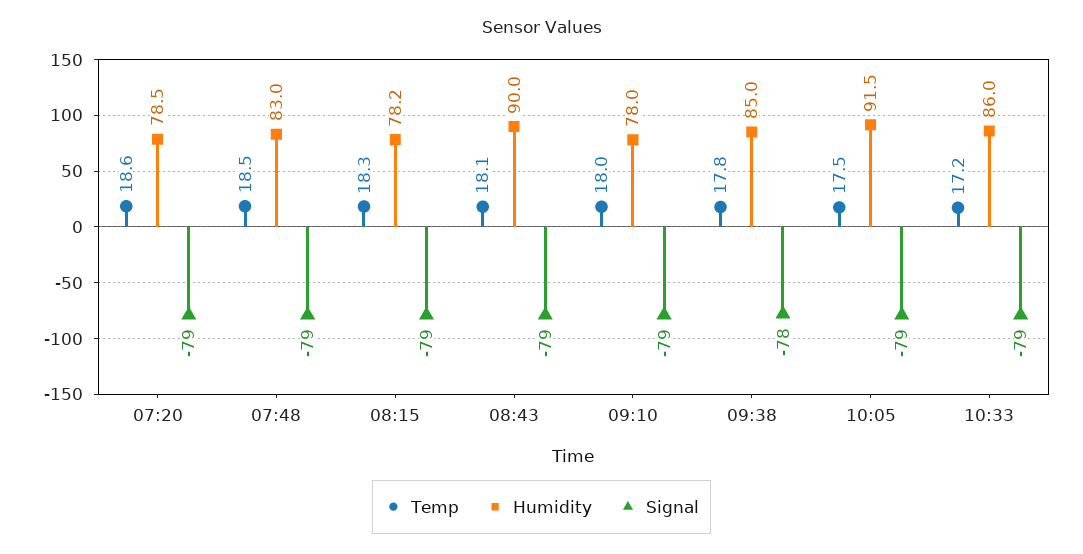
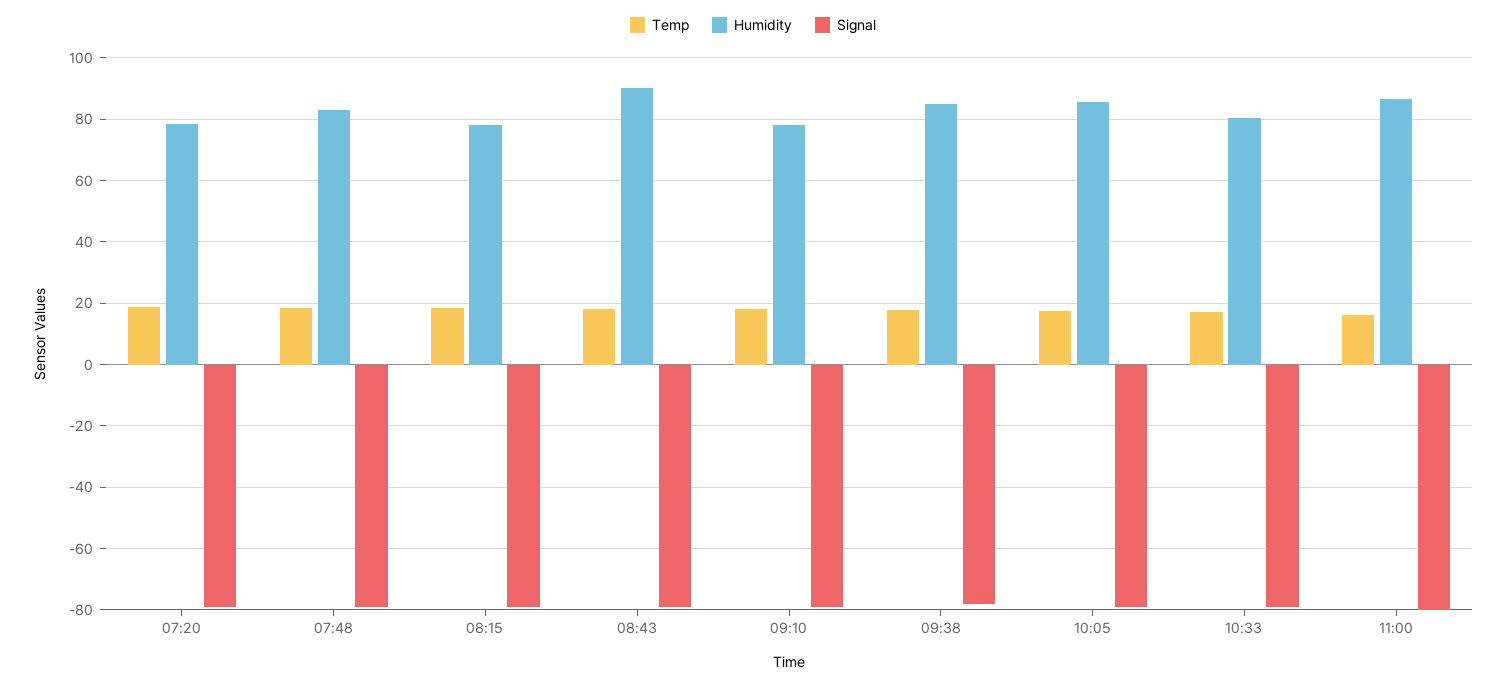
Humidity, 10:05: 91.5 -> 86
Humidity, 10:33: 86 -> 80
Temp, 11:00: none -> 16
Humidity, 11:00: none -> 86
Signal, 11:00: none -> -80

